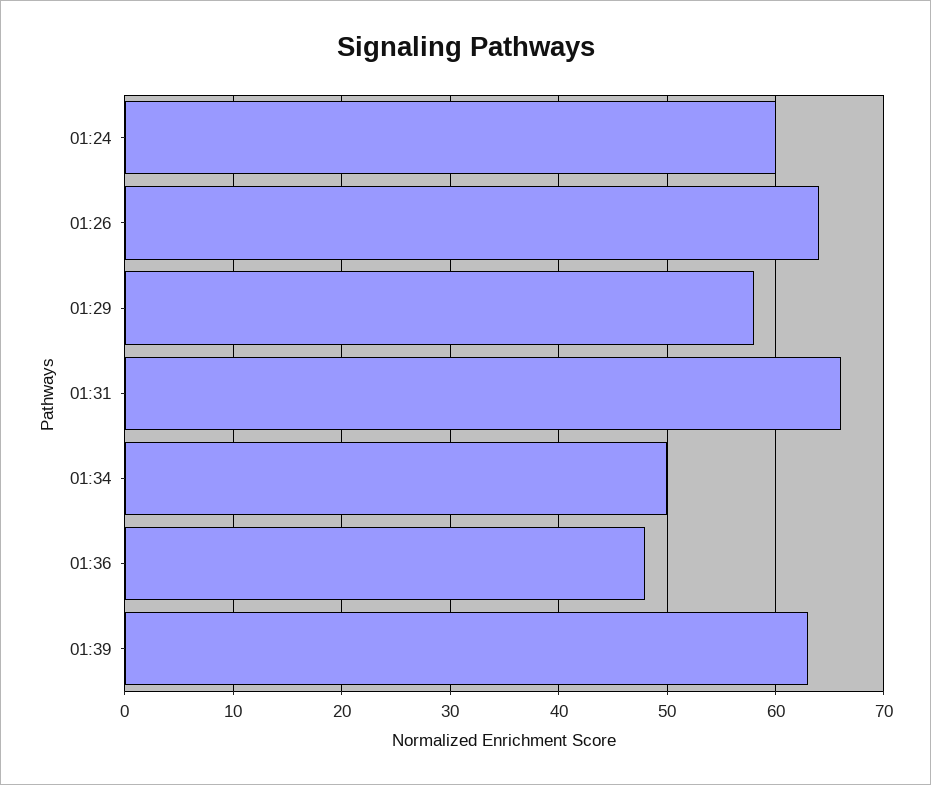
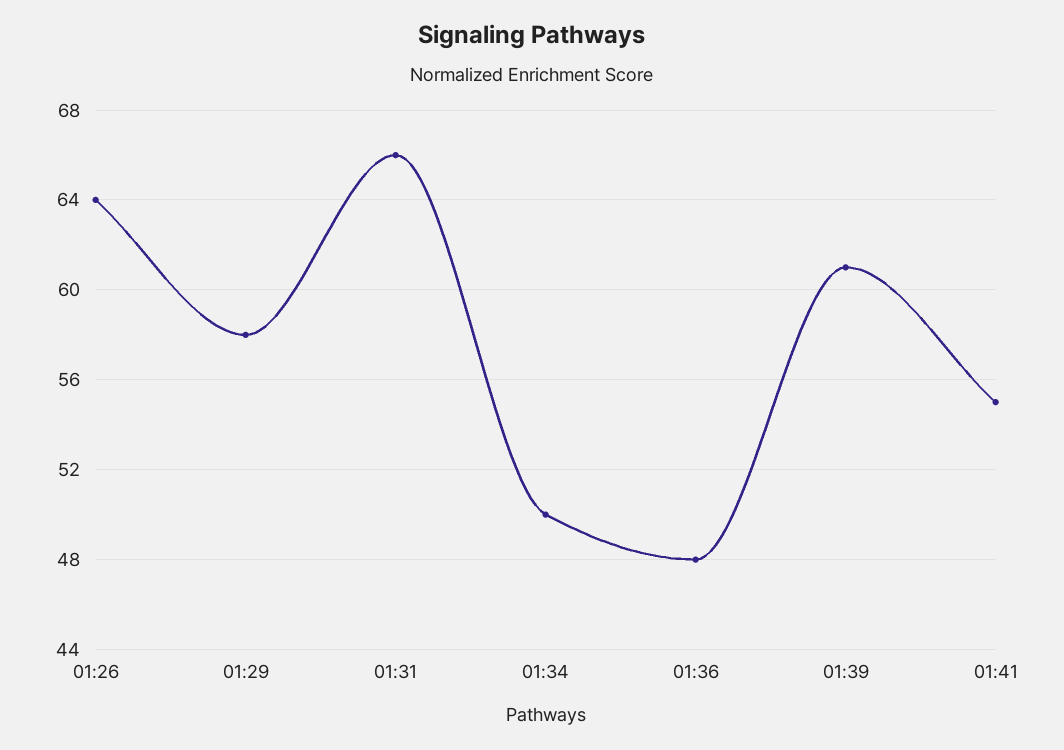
01:24: 60 -> none
01:39: 63 -> 61
01:41: none -> 55

